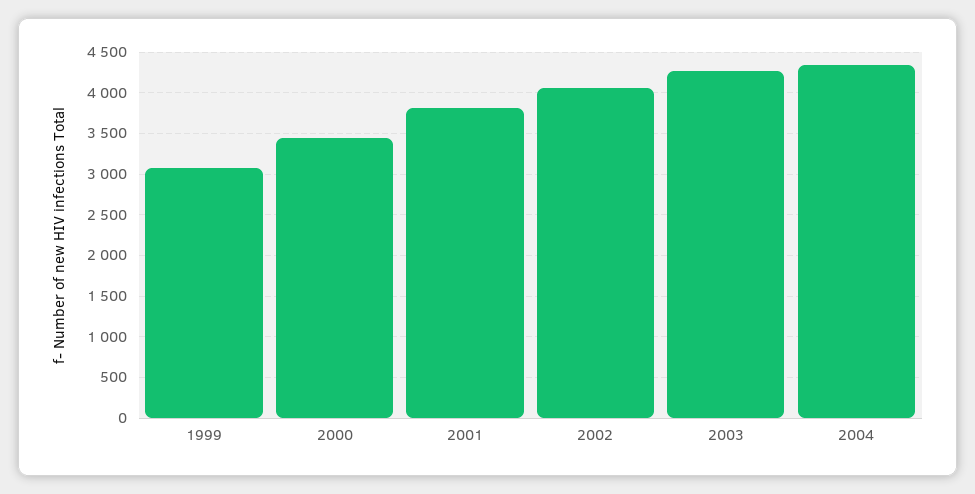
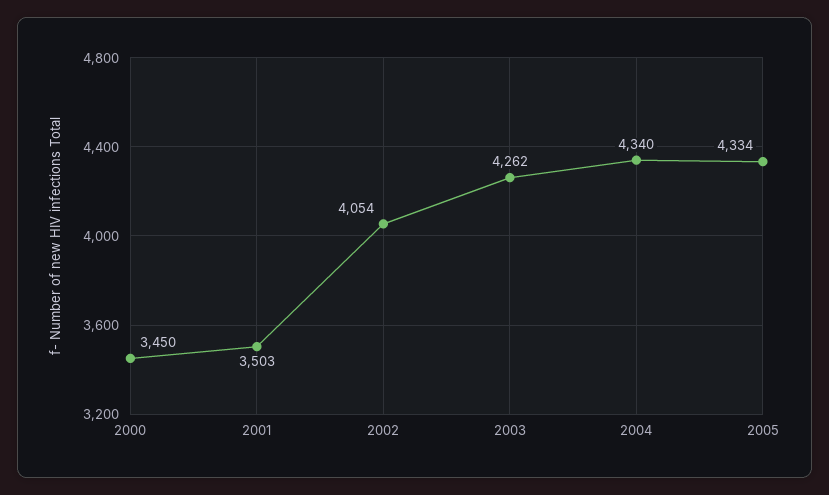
1999: 3100 -> none
2001: 3800 -> 3503
2005: none -> 4334

